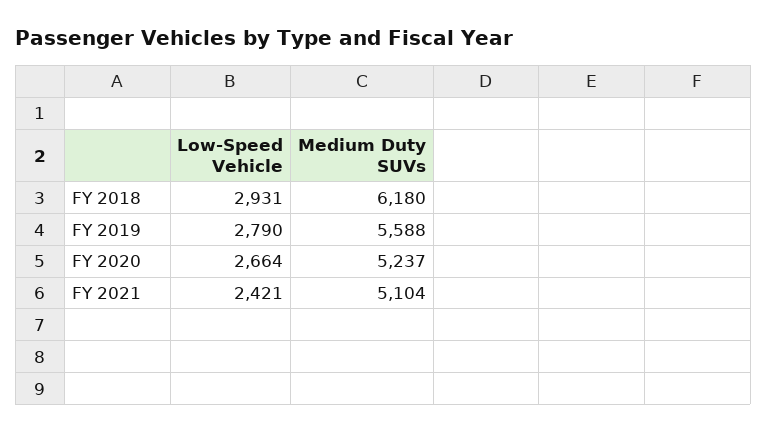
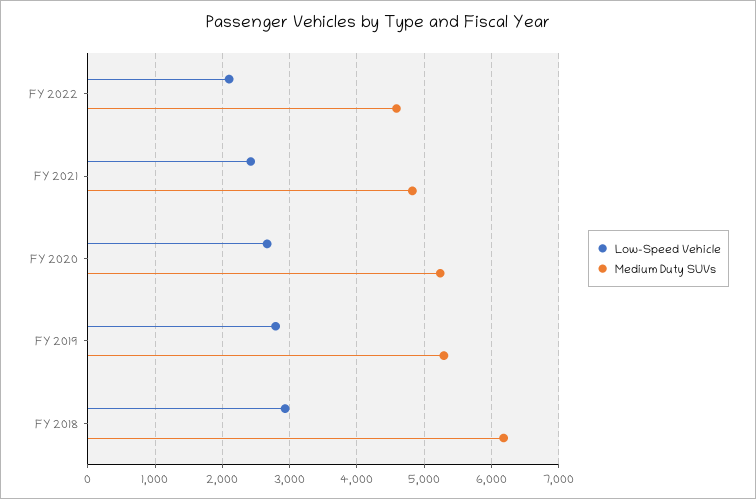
Medium Duty SUVs, FY 2019: 5588 -> 5300
Medium Duty SUVs, FY 2021: 5104 -> 4800
Low-Speed Vehicle, FY 2022: none -> 2100
Medium Duty SUVs, FY 2022: none -> 4600

